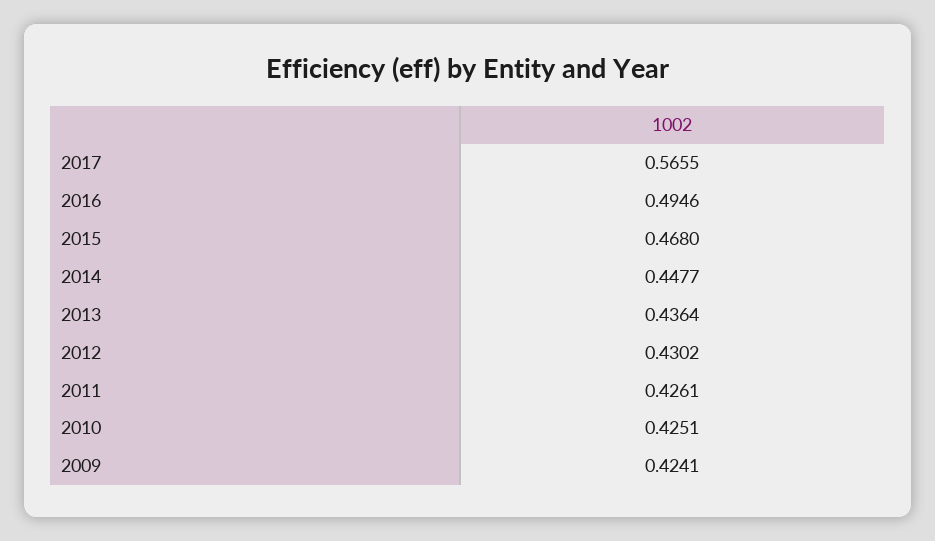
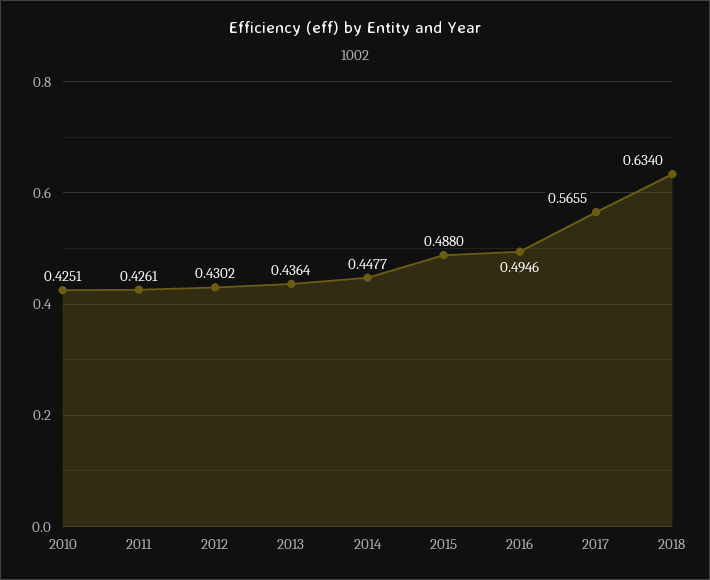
2015: 0.468 -> 0.488
2009: 0.4241 -> none
2018: none -> 0.634

